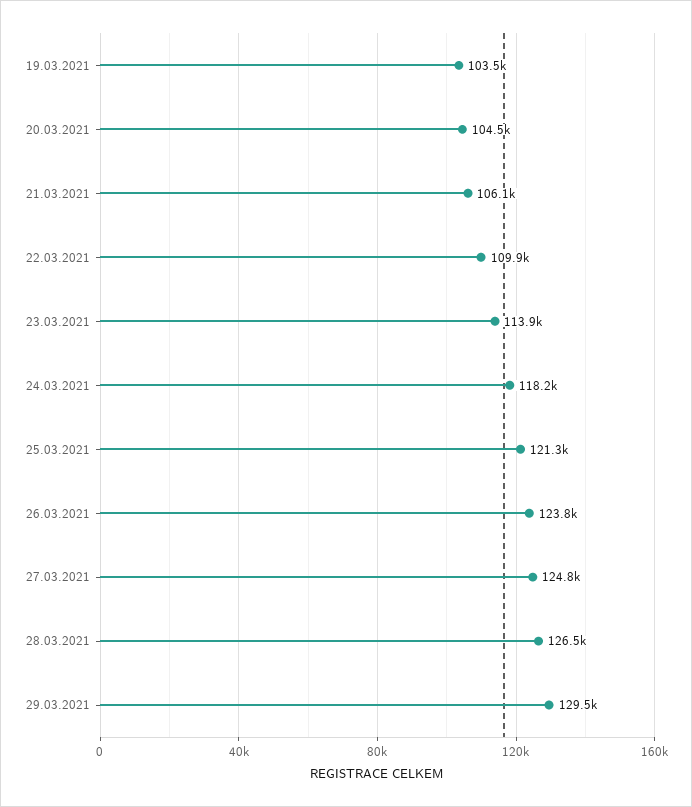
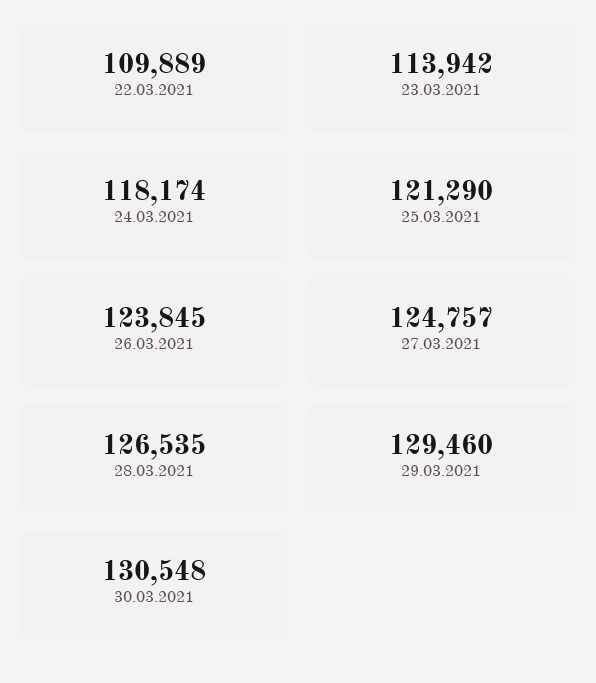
19.03.2021: 103500 -> none
20.03.2021: 104500 -> none
21.03.2021: 106100 -> none
30.03.2021: none -> 130548

